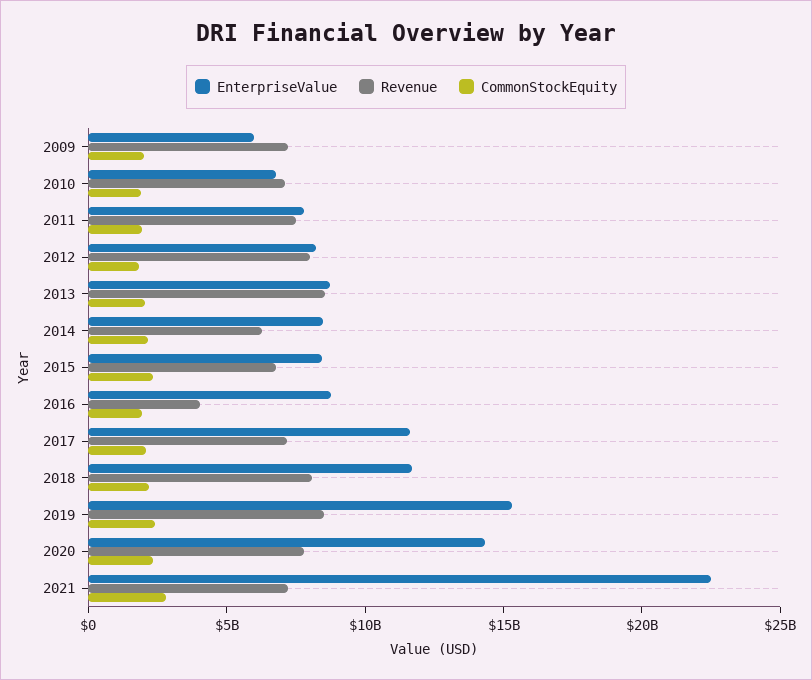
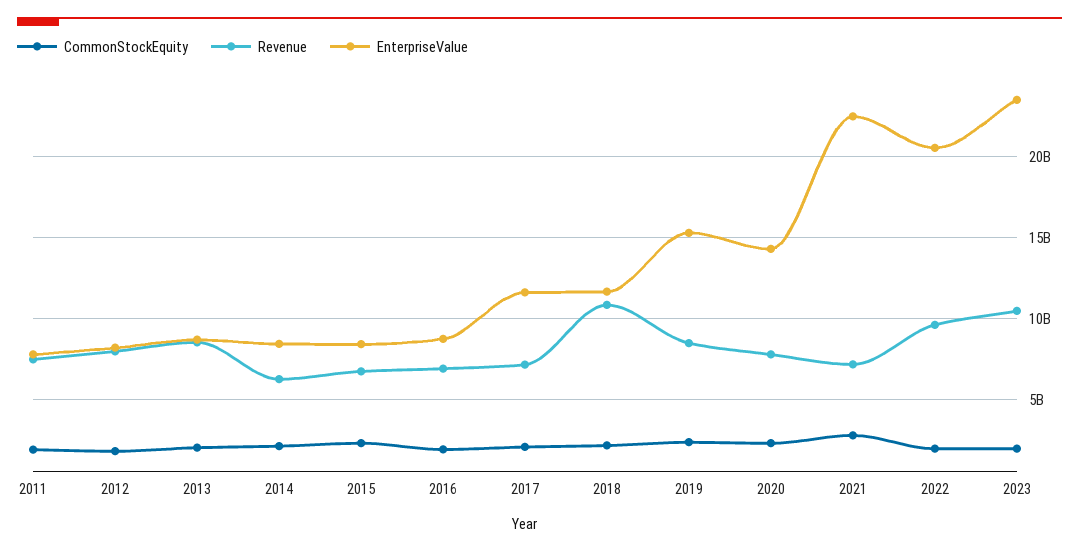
EnterpriseValue, 2009: 6000000000 -> none
Revenue, 2009: 7000000000 -> none
CommonStockEquity, 2009: 2000000000 -> none
EnterpriseValue, 2010: 7000000000 -> none
Revenue, 2010: 7000000000 -> none
CommonStockEquity, 2010: 2000000000 -> none
Revenue, 2016: 4000000000 -> 7000000000
Revenue, 2018: 8000000000 -> 11000000000
CommonStockEquity, 2022: none -> 2000000000
Revenue, 2022: none -> 9500000000
EnterpriseValue, 2022: none -> 20500000000
CommonStockEquity, 2023: none -> 2000000000
Revenue, 2023: none -> 10500000000
EnterpriseValue, 2023: none -> 23500000000

